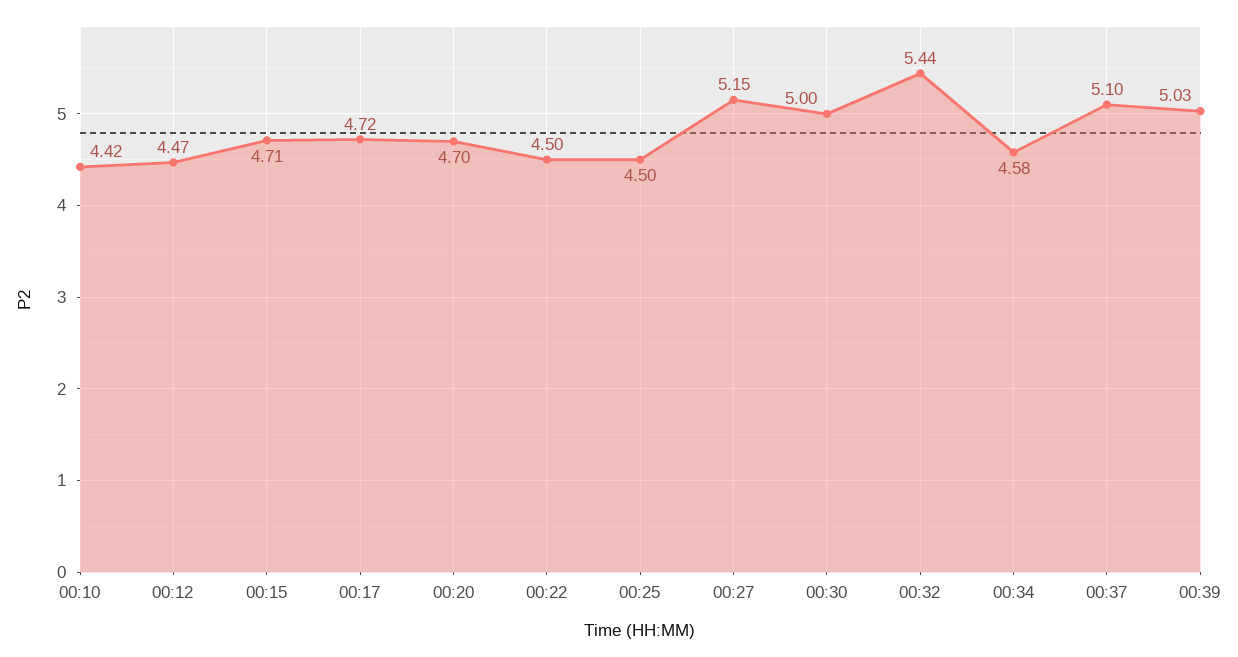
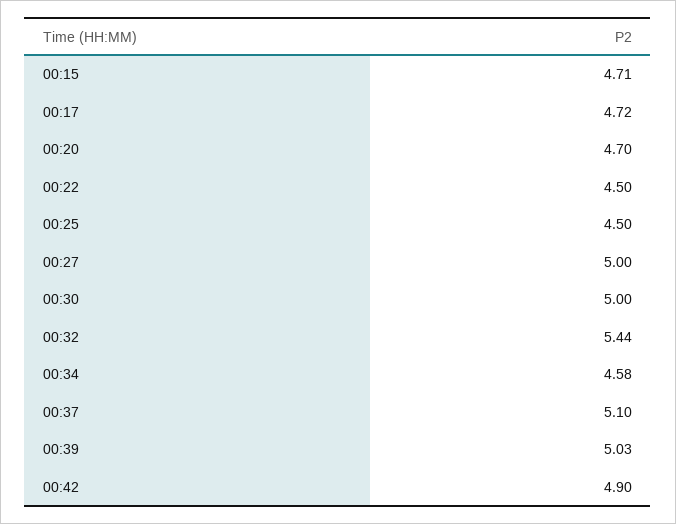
00:10: 4.42 -> none
00:12: 4.47 -> none
00:27: 5.15 -> 5
00:42: none -> 4.9

